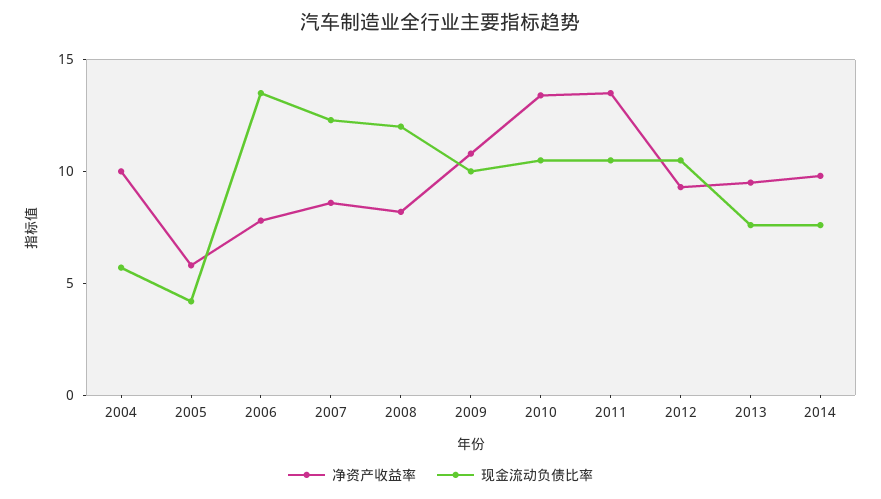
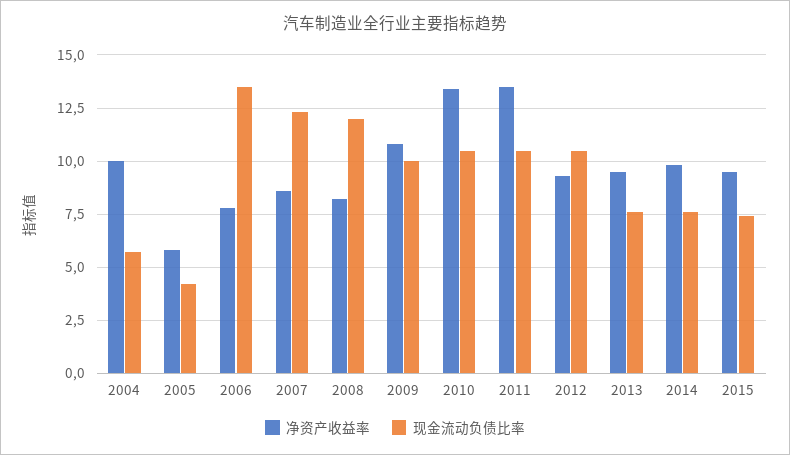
净资产收益率, 2015: none -> 9.5
现金流动负债比率, 2015: none -> 7.5

